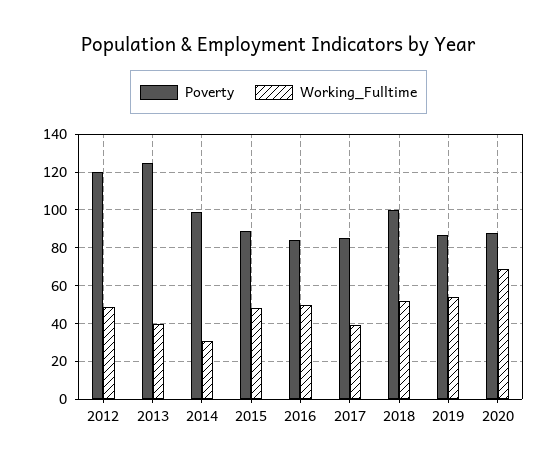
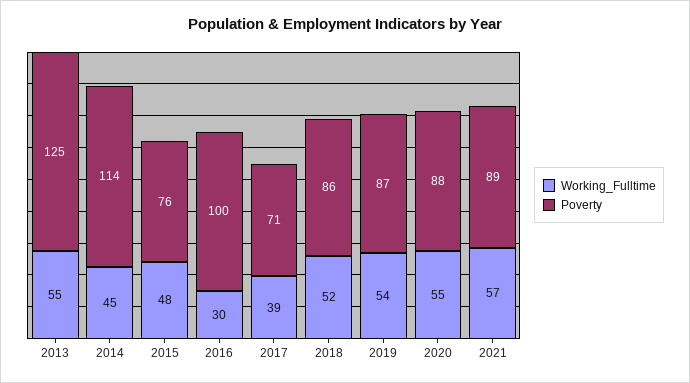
Poverty, 2012: 120 -> none
Working_Fulltime, 2012: 50 -> none
Working_Fulltime, 2013: 40 -> 55
Poverty, 2014: 100 -> 114
Working_Fulltime, 2014: 30 -> 45
Poverty, 2015: 90 -> 76
Poverty, 2016: 85 -> 100
Working_Fulltime, 2016: 50 -> 30
Poverty, 2017: 85 -> 71
Poverty, 2018: 100 -> 86
Working_Fulltime, 2020: 70 -> 55
Working_Fulltime, 2021: none -> 57
Poverty, 2021: none -> 89

